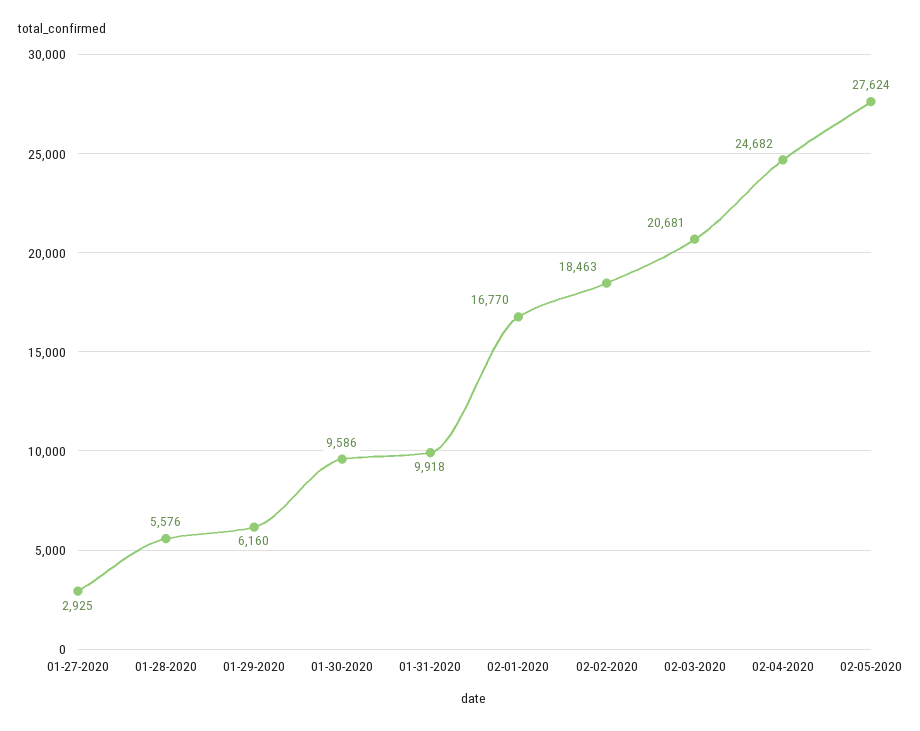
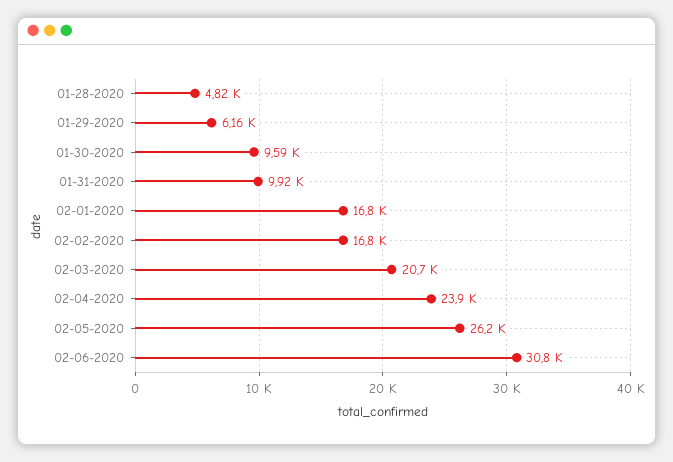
01-27-2020: 2925 -> none
01-28-2020: 5576 -> 4820
02-02-2020: 18463 -> 16800
02-04-2020: 24682 -> 23900
02-05-2020: 27624 -> 26200
02-06-2020: none -> 30800

